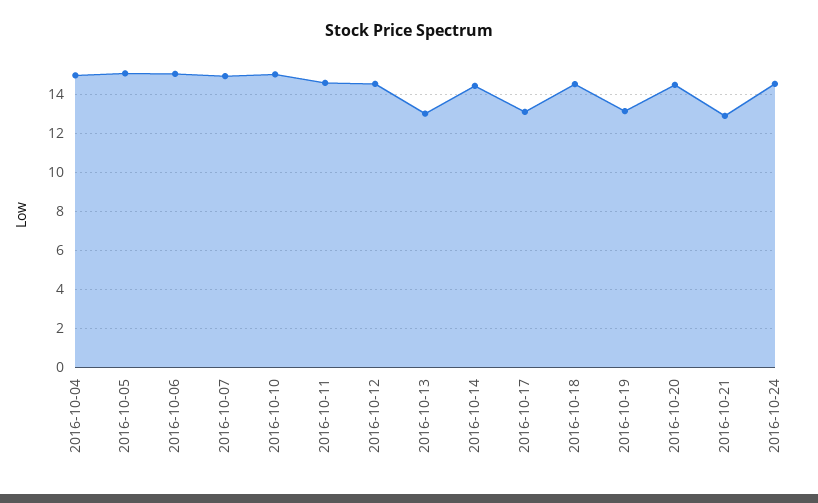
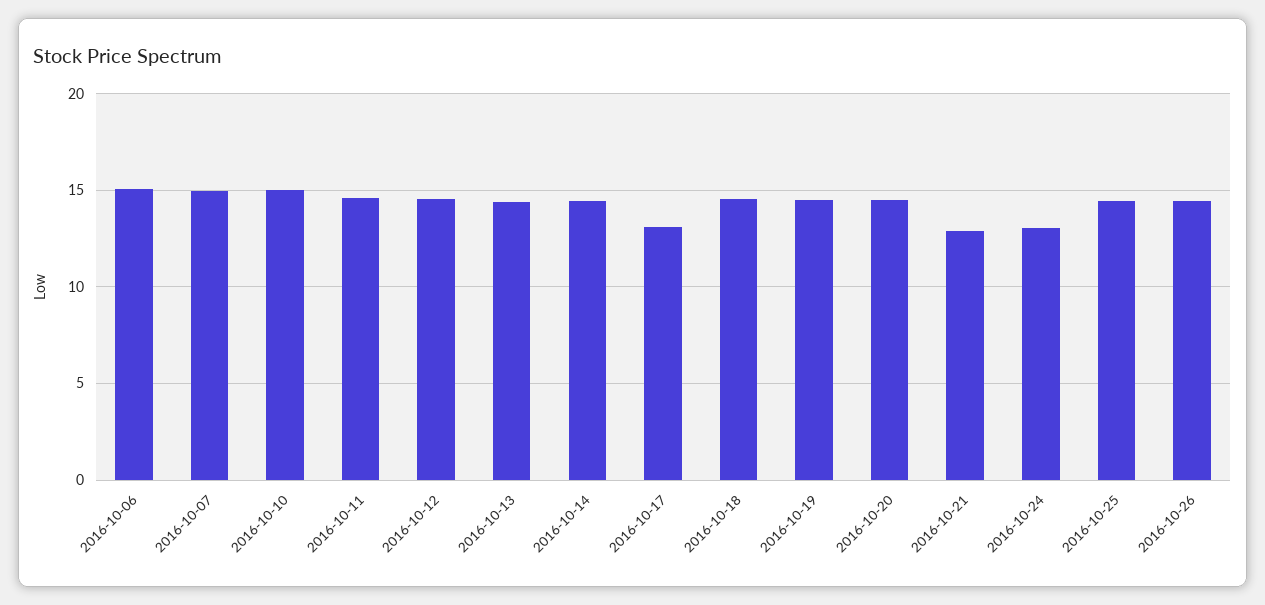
2016-10-04: 15 -> none
2016-10-05: 15 -> none
2016-10-13: 13 -> 14.5
2016-10-19: 13 -> 14.5
2016-10-24: 14.5 -> 13
2016-10-25: none -> 14.5
2016-10-26: none -> 14.5

